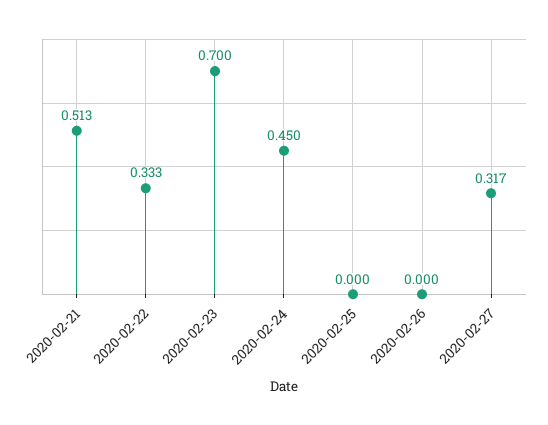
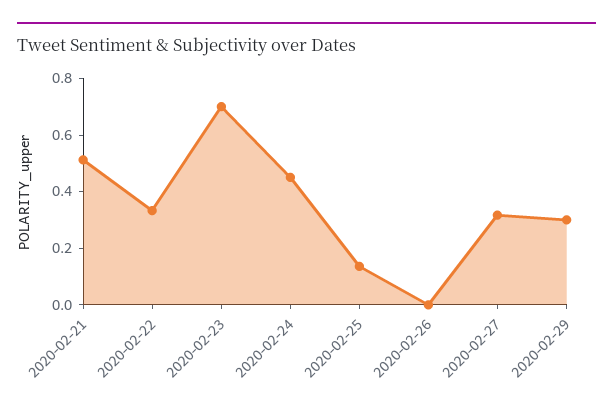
2020-02-25: 0 -> 0.15
2020-02-29: none -> 0.3

